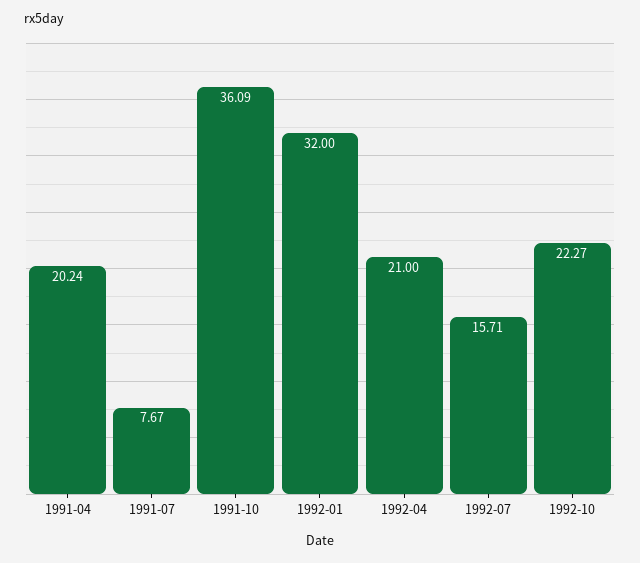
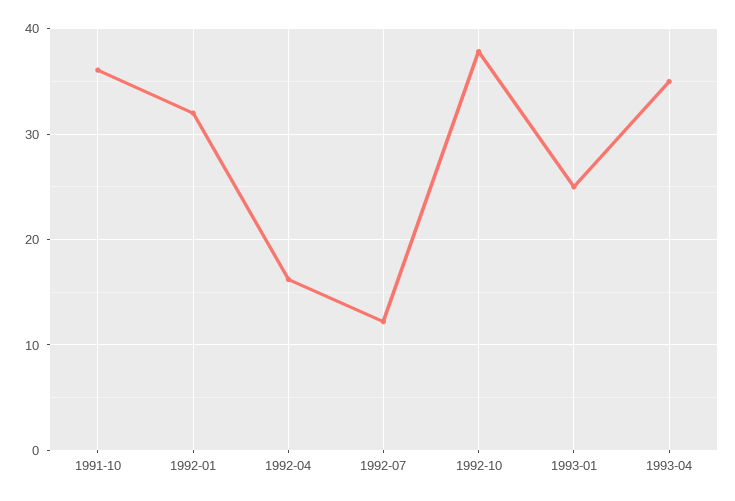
1991-04: 20.24 -> none
1991-07: 7.67 -> none
1992-04: 21 -> 16
1992-07: 15.71 -> 12
1992-10: 22.27 -> 38
1993-01: none -> 25
1993-04: none -> 35

